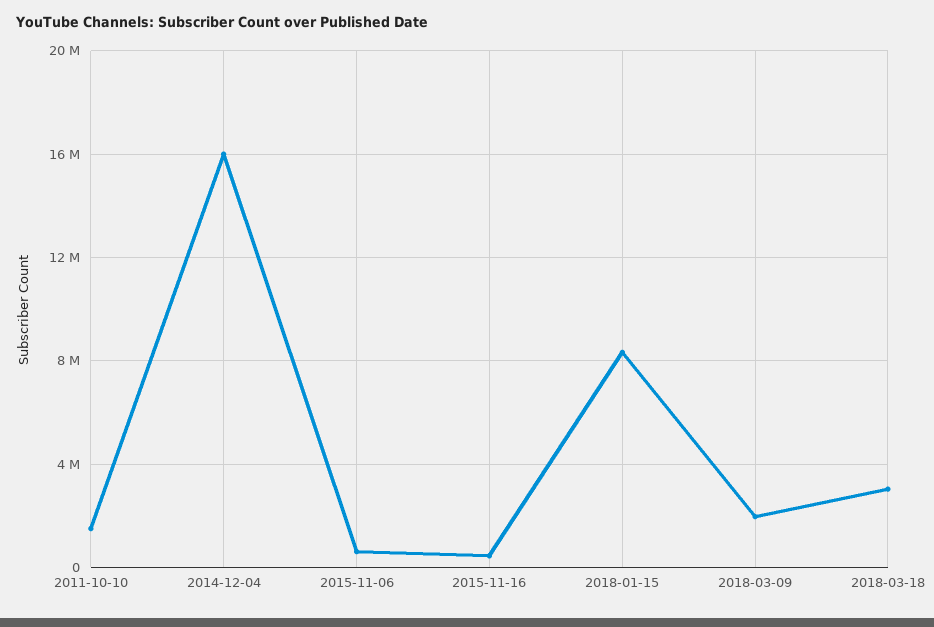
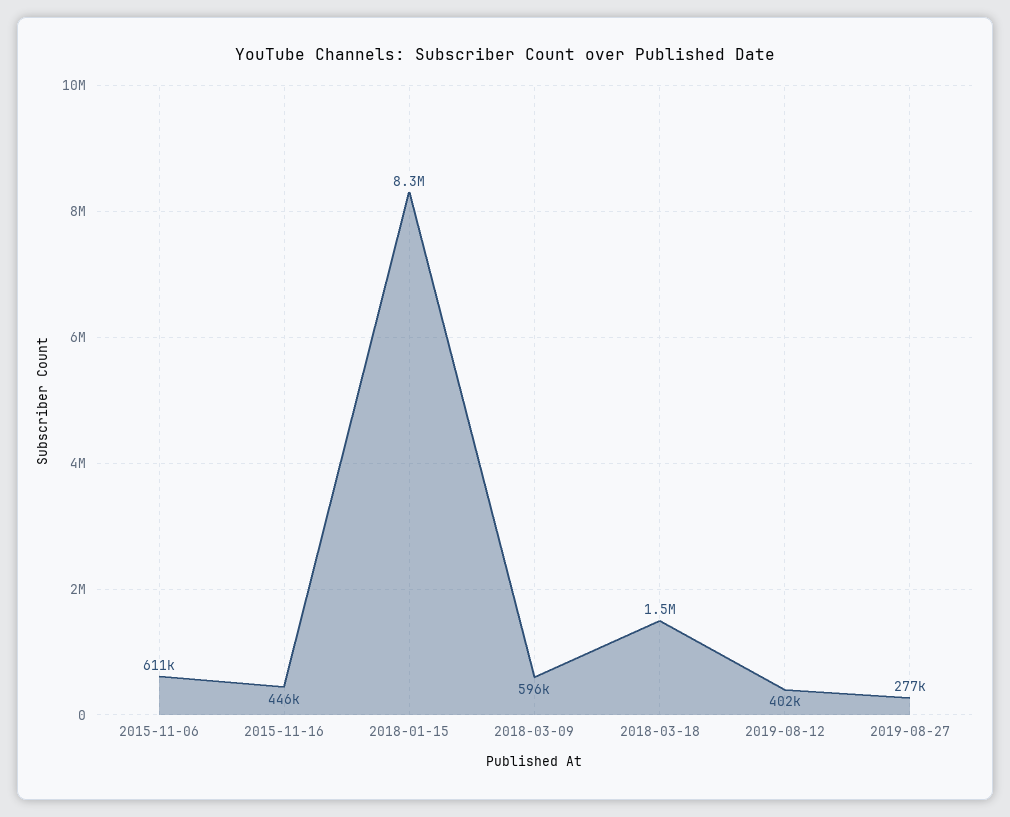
2011-10-10: 1500000 -> none
2014-12-04: 16000000 -> none
2018-03-09: 2000000 -> 596000
2018-03-18: 3000000 -> 1500000
2019-08-12: none -> 402000
2019-08-27: none -> 277000

